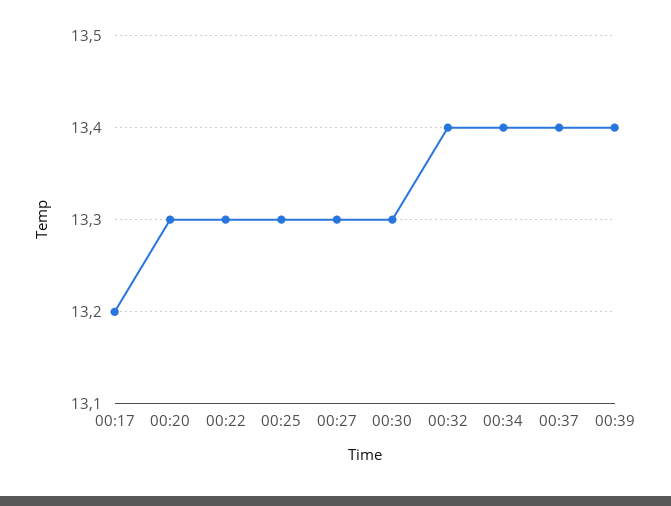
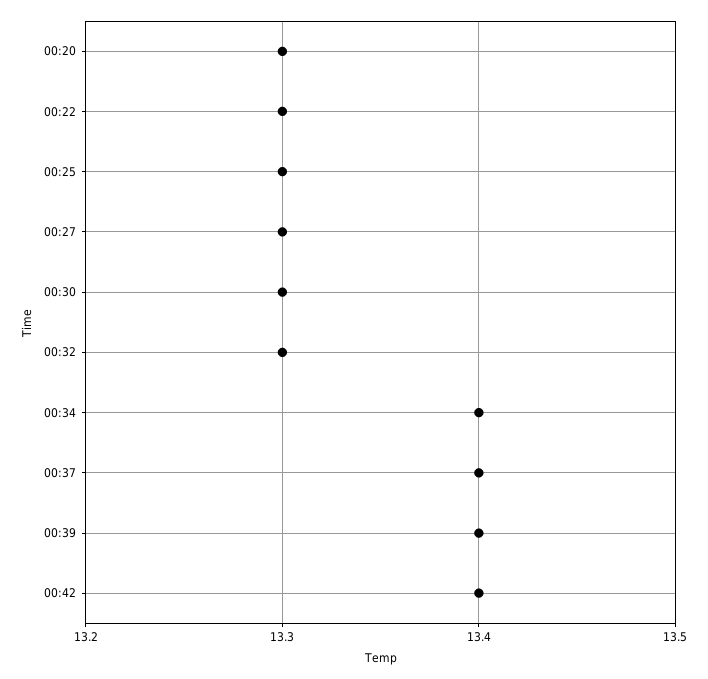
00:17: 13.2 -> none
00:32: 13.4 -> 13.3
00:42: none -> 13.4

